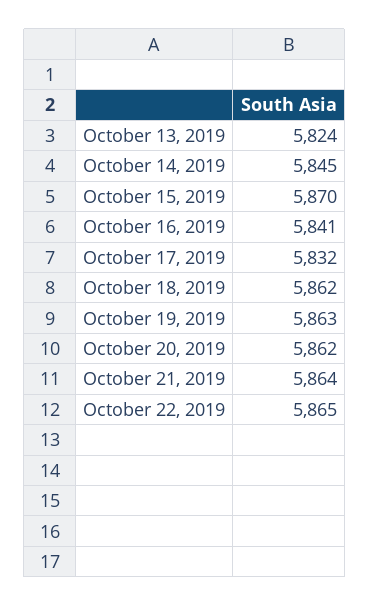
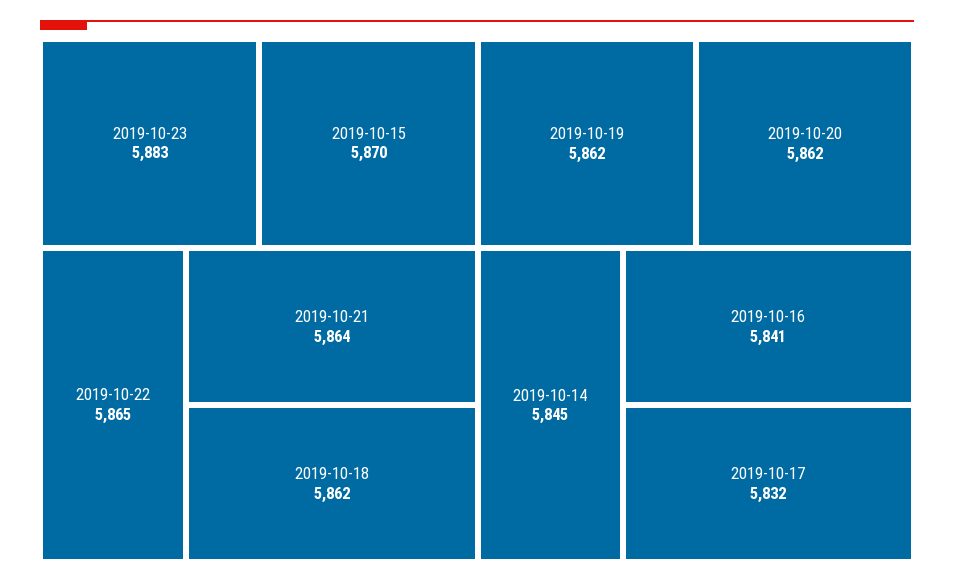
October 13, 2019: 5824 -> none
October 19, 2019: 5863 -> 5862
2019-10-23: none -> 5883

